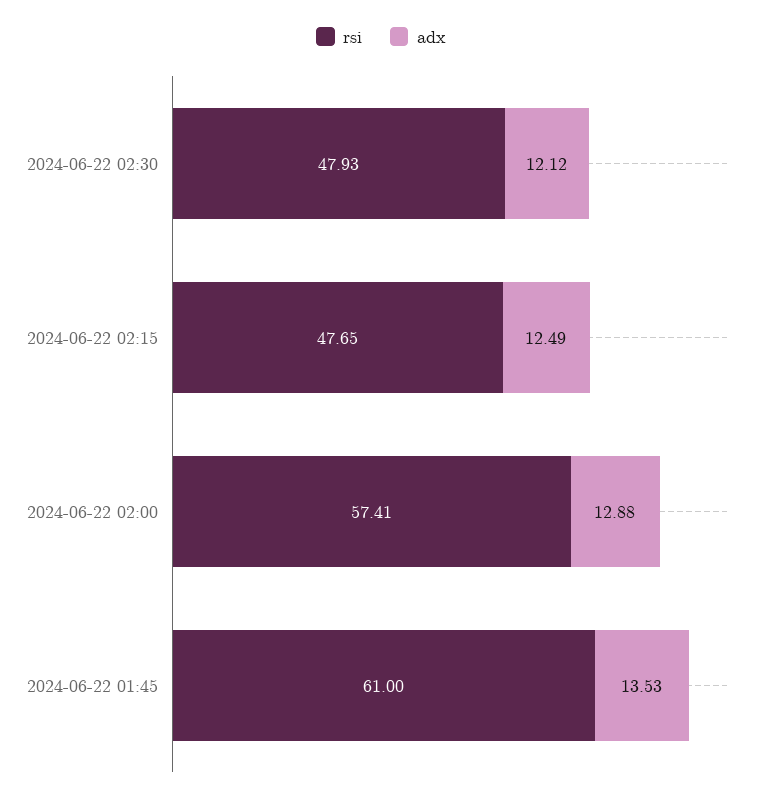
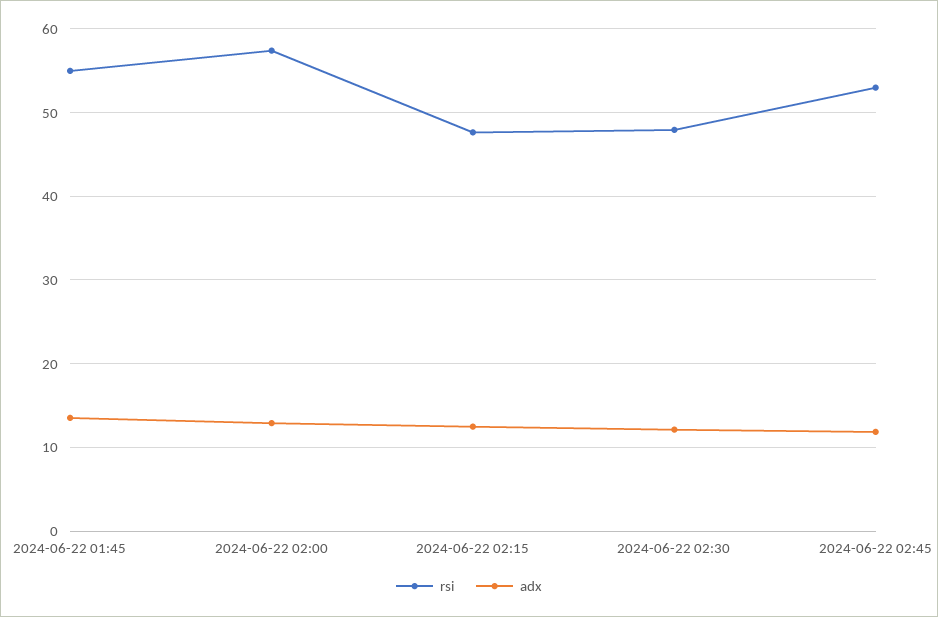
rsi, 2024-06-22 01:45: 61 -> 55
rsi, 2024-06-22 02:45: none -> 53
adx, 2024-06-22 02:45: none -> 12

